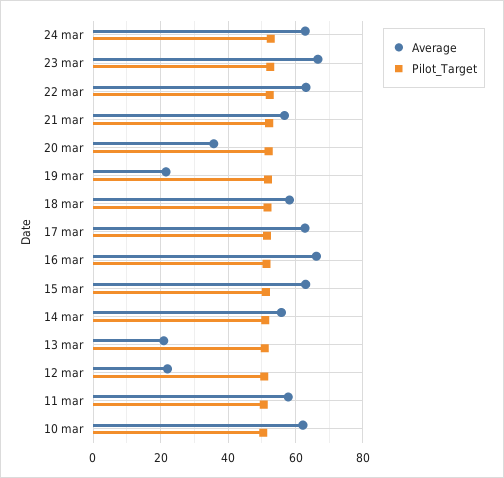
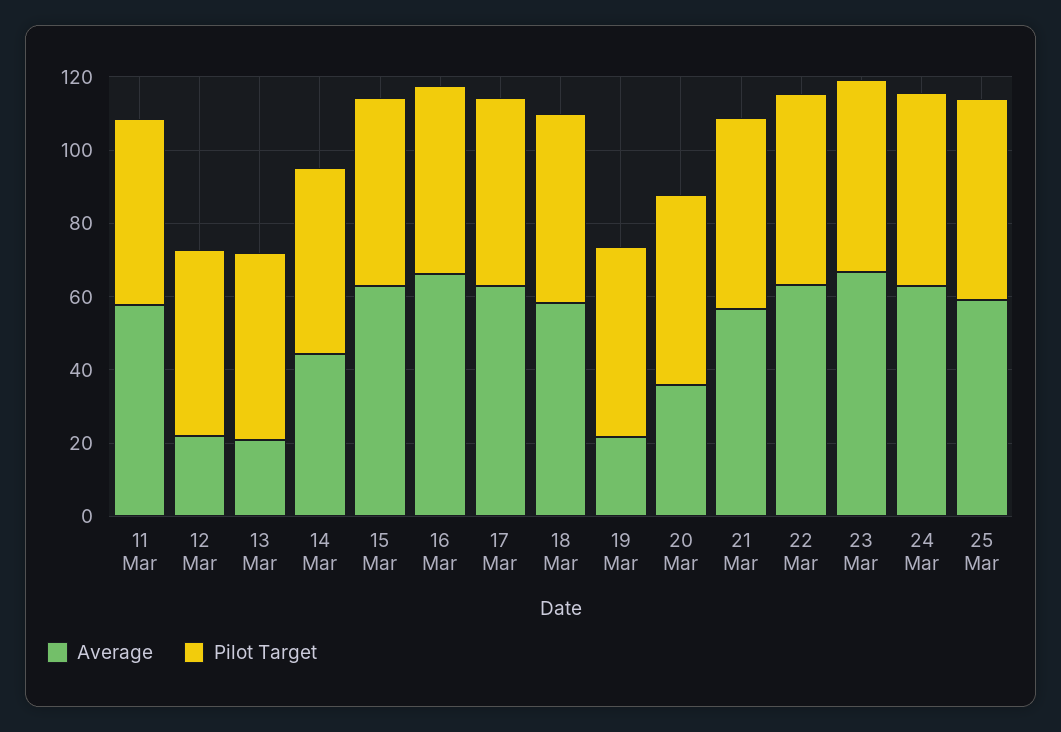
Average, 14 mar: 56 -> 45
Average, 10 mar: 62 -> none
Pilot_Target, 10 mar: 50 -> none
Average, 25 Mar: none -> 60
Pilot_Target, 25 Mar: none -> 55

